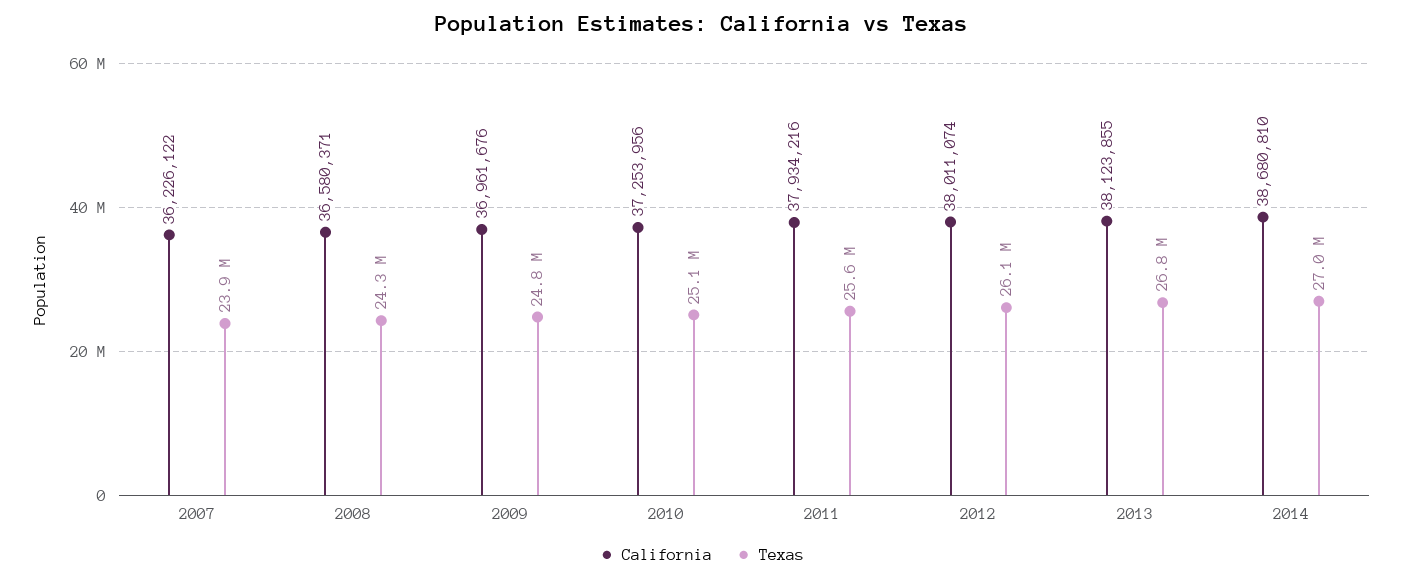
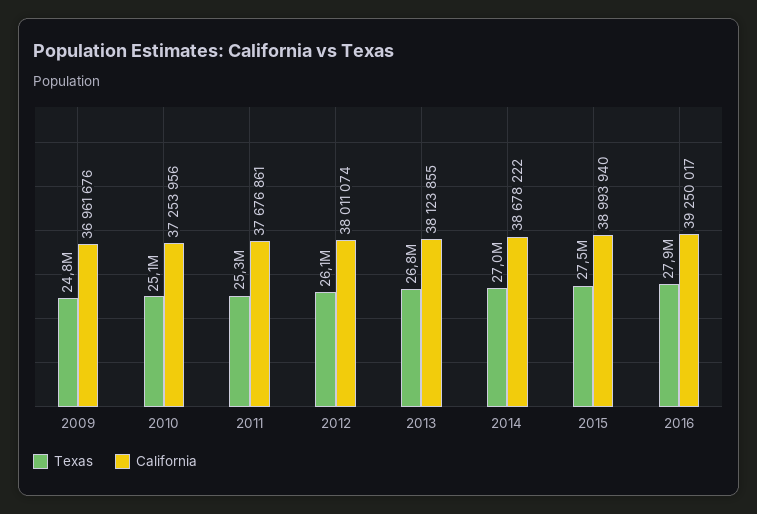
California, 2007: 36226122 -> none
Texas, 2007: 23900000 -> none
California, 2008: 36580371 -> none
Texas, 2008: 24300000 -> none
California, 2011: 37934216 -> 37676861
Texas, 2011: 25600000 -> 25300000
California, 2014: 38680810 -> 38678222
Texas, 2015: none -> 27500000
California, 2015: none -> 38993940
Texas, 2016: none -> 27900000
California, 2016: none -> 39250017

